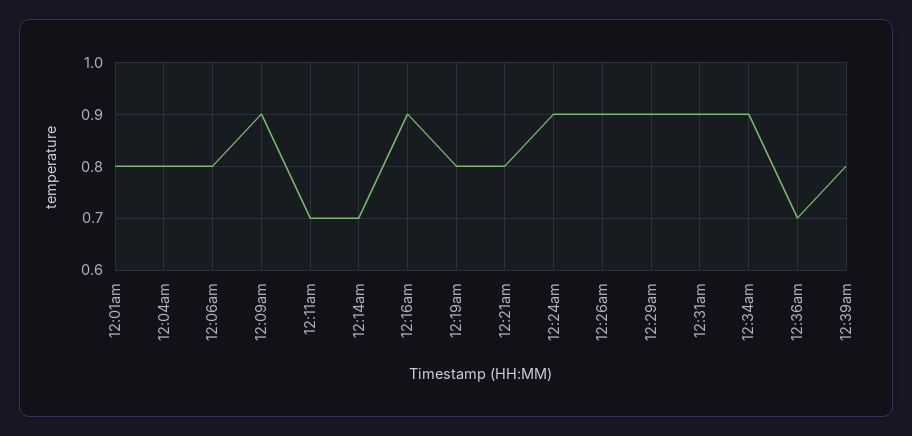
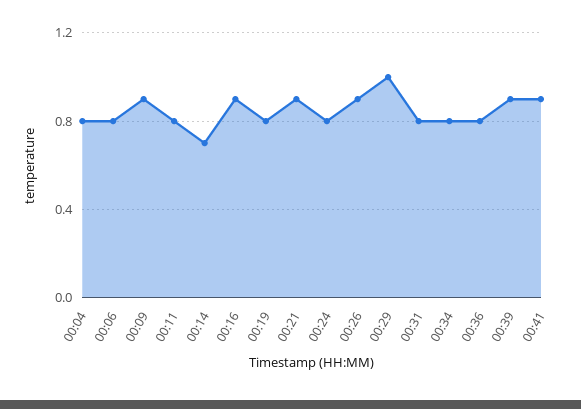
12:01am: 0.8 -> none
12:11am: 0.7 -> 0.8
12:21am: 0.8 -> 0.9
12:24am: 0.9 -> 0.8
12:29am: 0.9 -> 1
12:31am: 0.9 -> 0.8
12:34am: 0.9 -> 0.8
12:36am: 0.7 -> 0.8
12:39am: 0.8 -> 0.9
00:41: none -> 0.9

